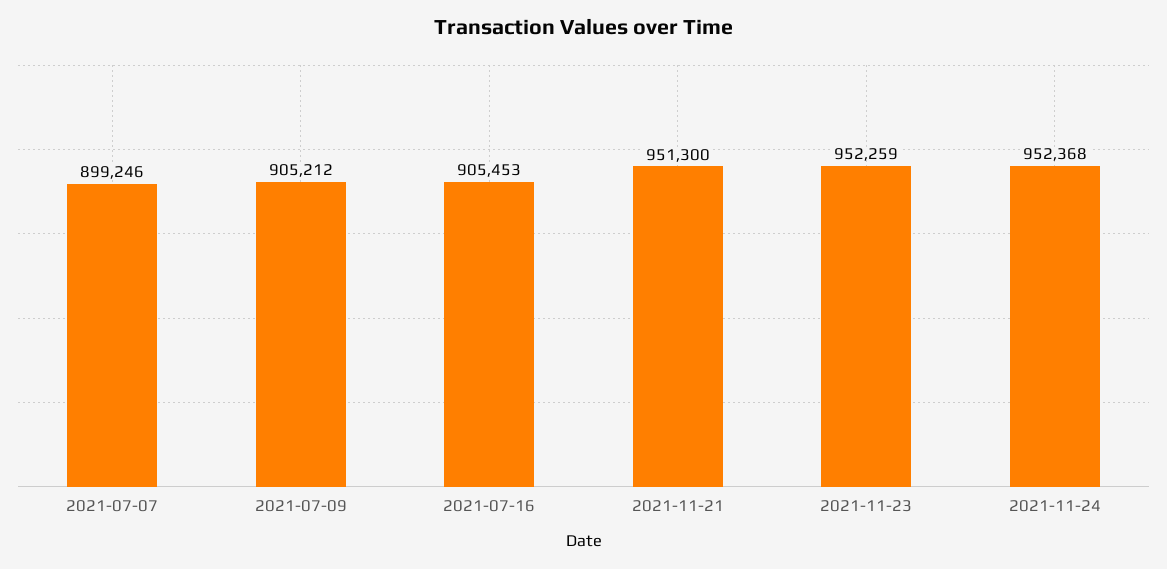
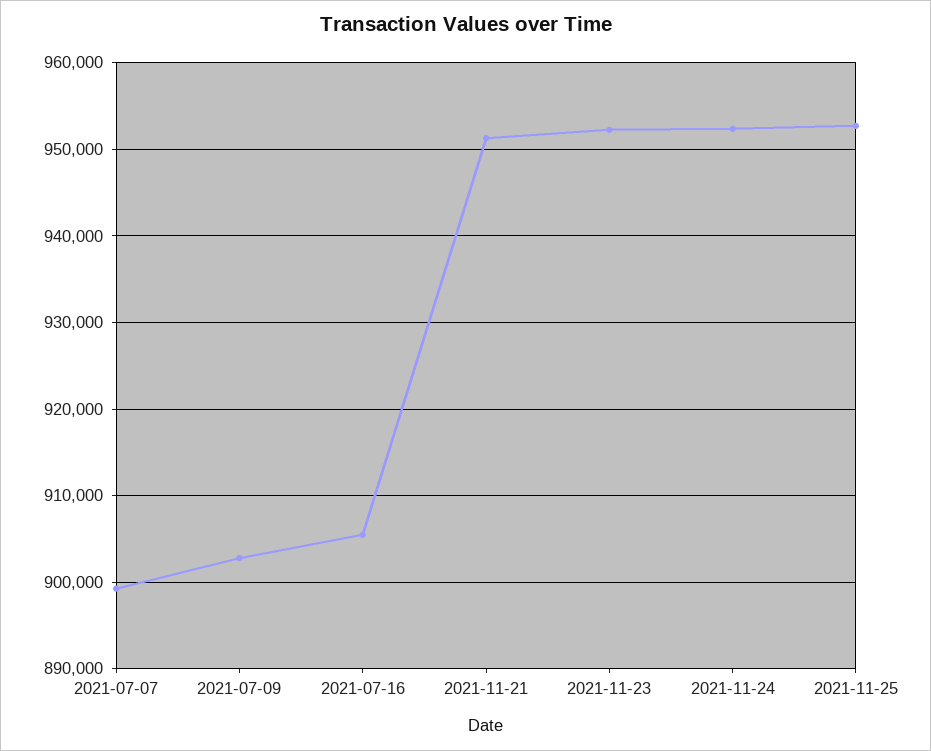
2021-07-09: 905212 -> 903000
2021-11-25: none -> 953000

